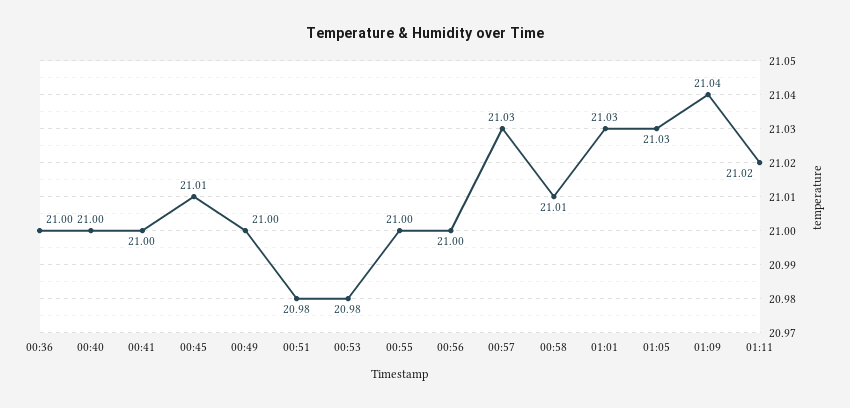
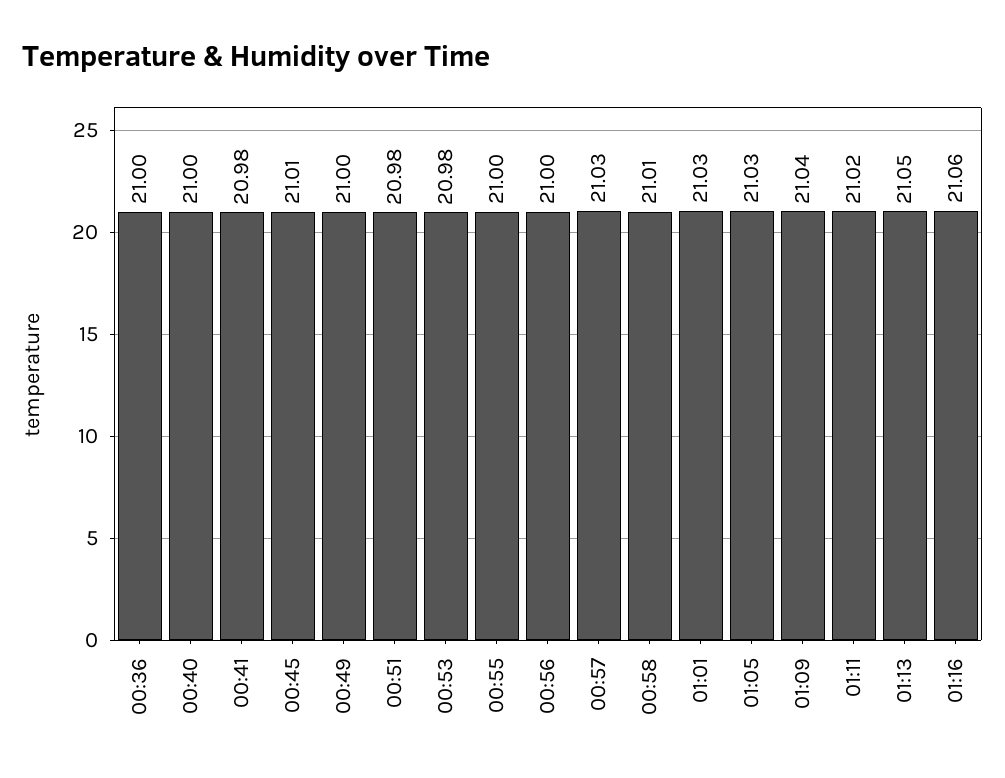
00:41: 21 -> 20.98
01:13: none -> 21.05
01:16: none -> 21.06

